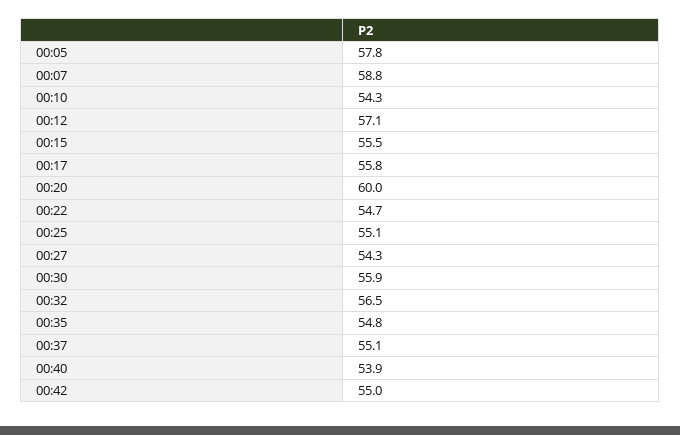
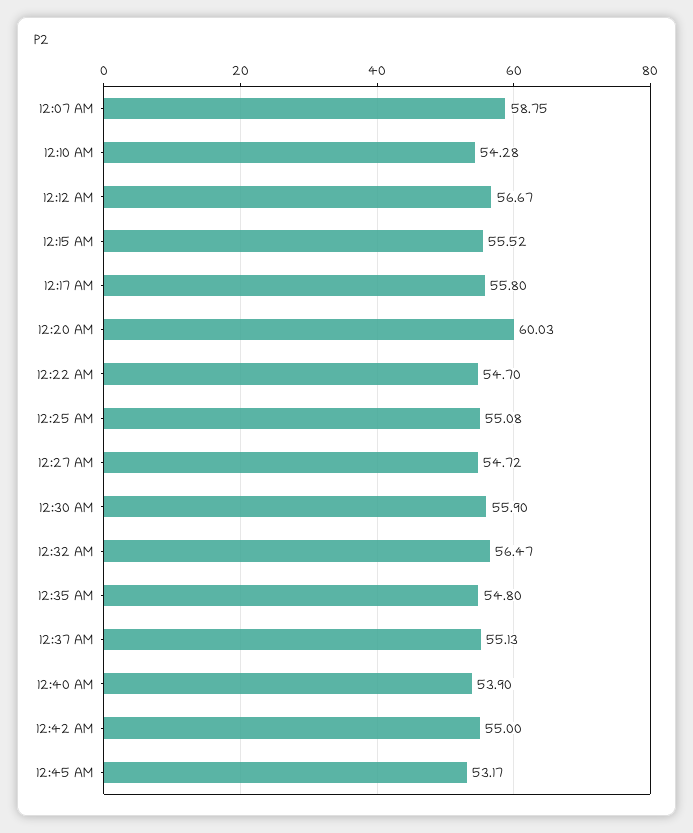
00:05: 57.8 -> none
00:12: 57.1 -> 56.67
00:27: 54.3 -> 54.72
12:45 AM: none -> 53.17

